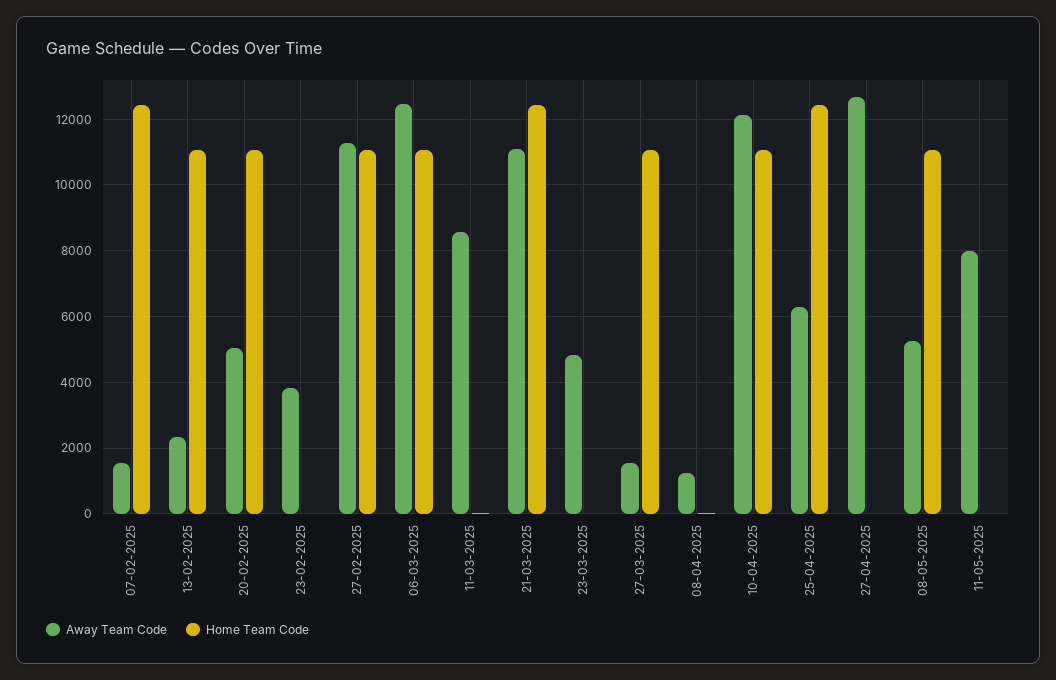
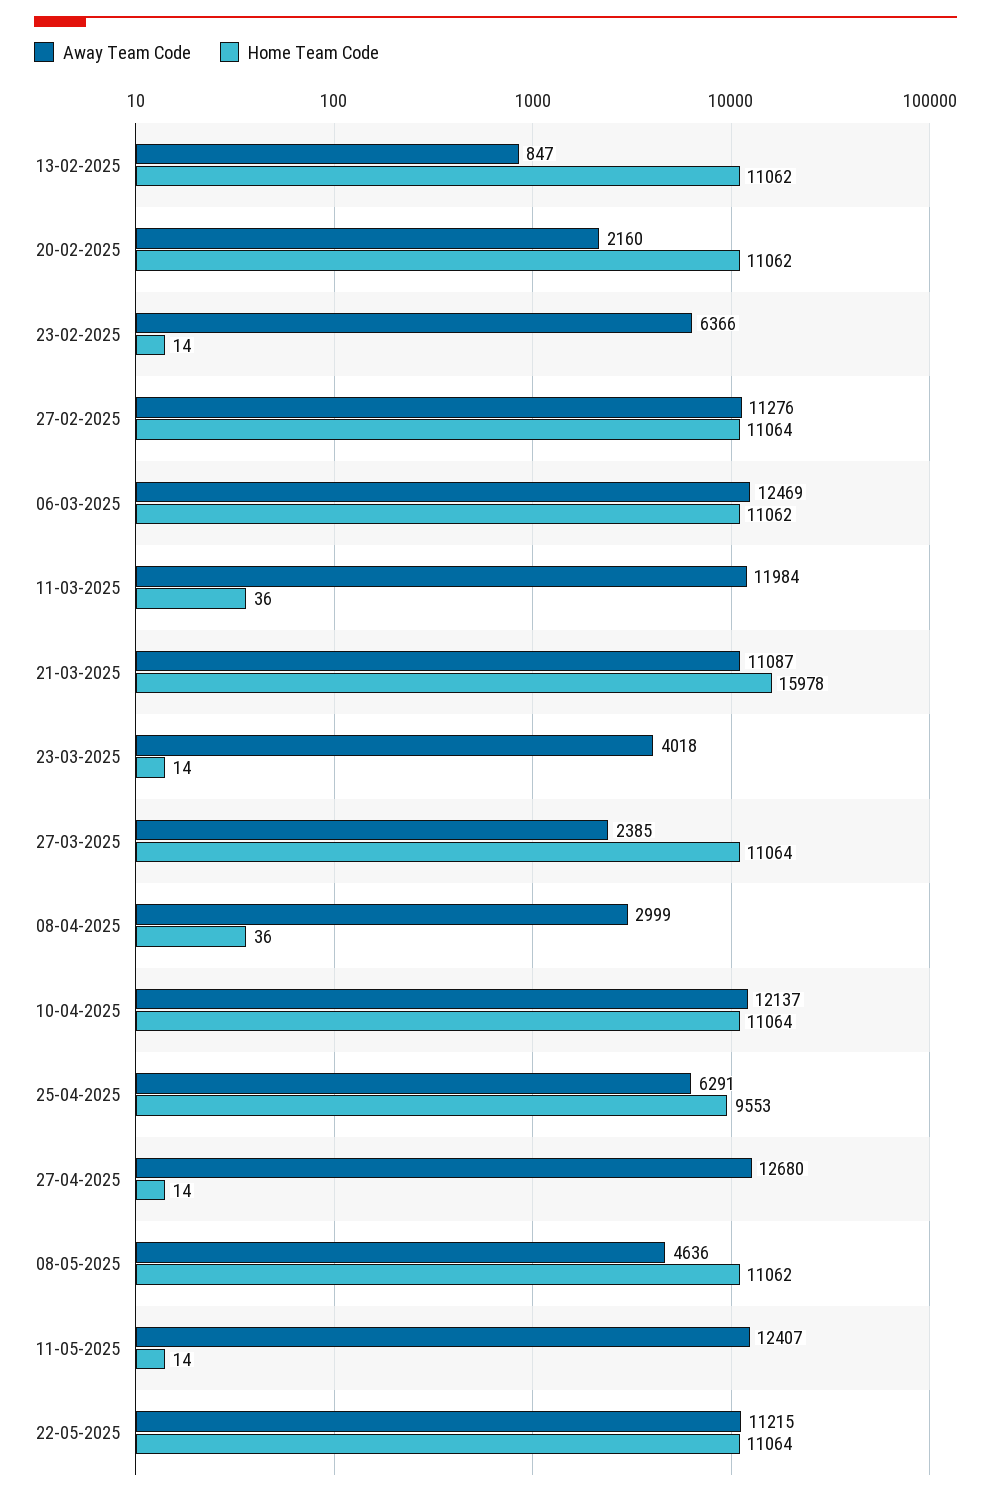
Away Team Code, 07-02-2025: 1600 -> none
Home Team Code, 07-02-2025: 12400 -> none
Away Team Code, 13-02-2025: 2400 -> 847
Away Team Code, 20-02-2025: 5000 -> 2160
Away Team Code, 23-02-2025: 3800 -> 6366
Away Team Code, 11-03-2025: 8600 -> 11984
Home Team Code, 21-03-2025: 12400 -> 15978
Away Team Code, 23-03-2025: 4800 -> 4018
Away Team Code, 27-03-2025: 1600 -> 2385
Away Team Code, 08-04-2025: 1200 -> 2999
Home Team Code, 25-04-2025: 12400 -> 9553
Away Team Code, 08-05-2025: 5200 -> 4636
Away Team Code, 11-05-2025: 8000 -> 12407
Away Team Code, 22-05-2025: none -> 11215
Home Team Code, 22-05-2025: none -> 11064

